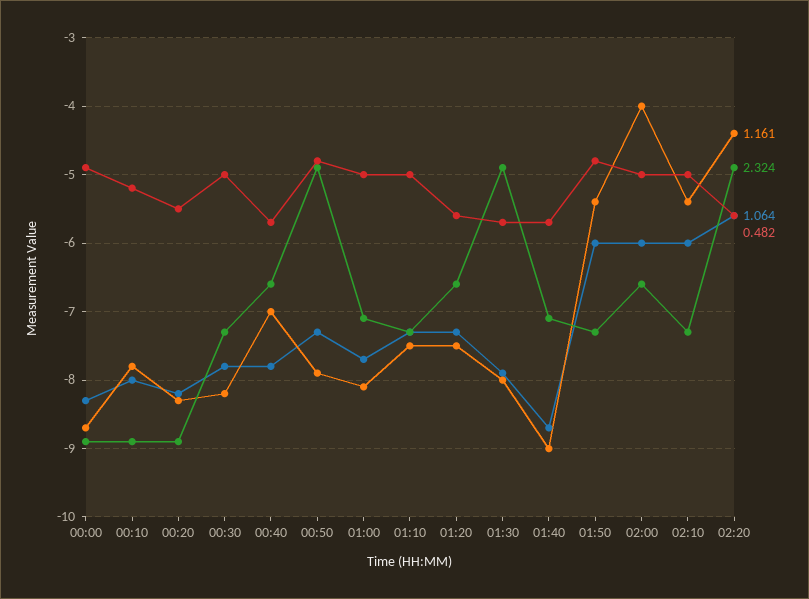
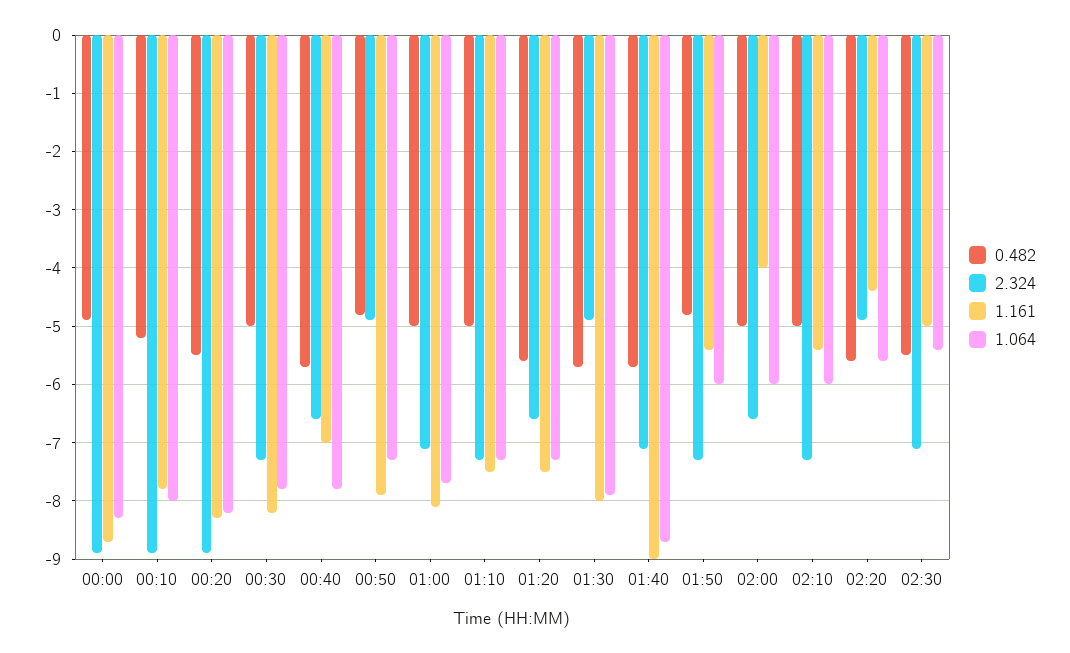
0.482, 02:30: none -> -5.5
2.324, 02:30: none -> -7
1.161, 02:30: none -> -5
1.064, 02:30: none -> -5.5

